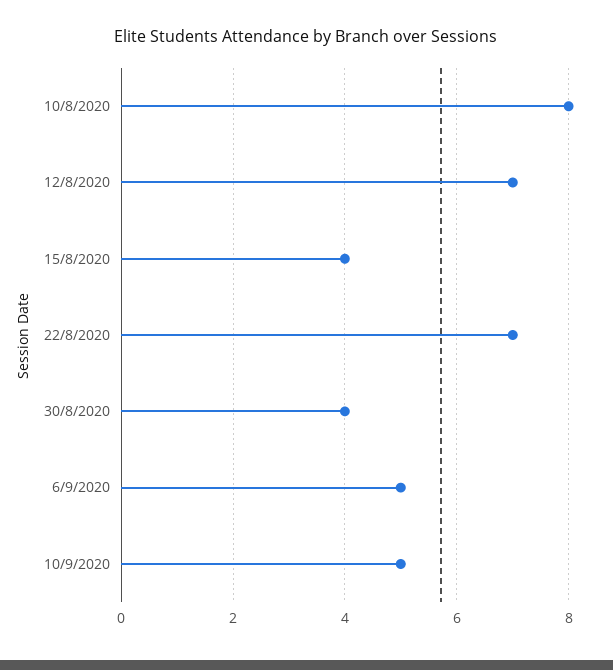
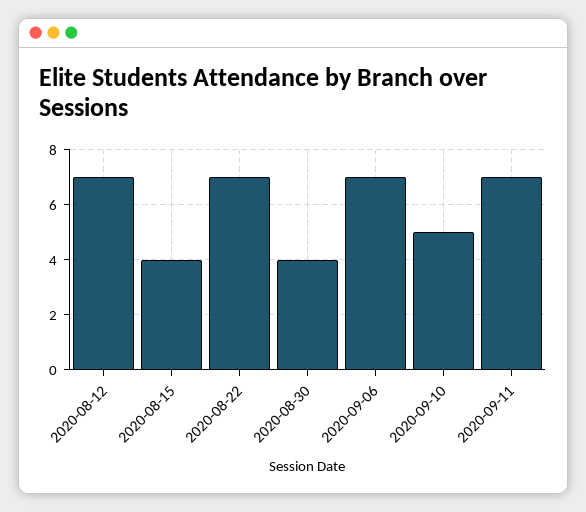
10/8/2020: 8 -> none
6/9/2020: 5 -> 7
2020-09-11: none -> 7

